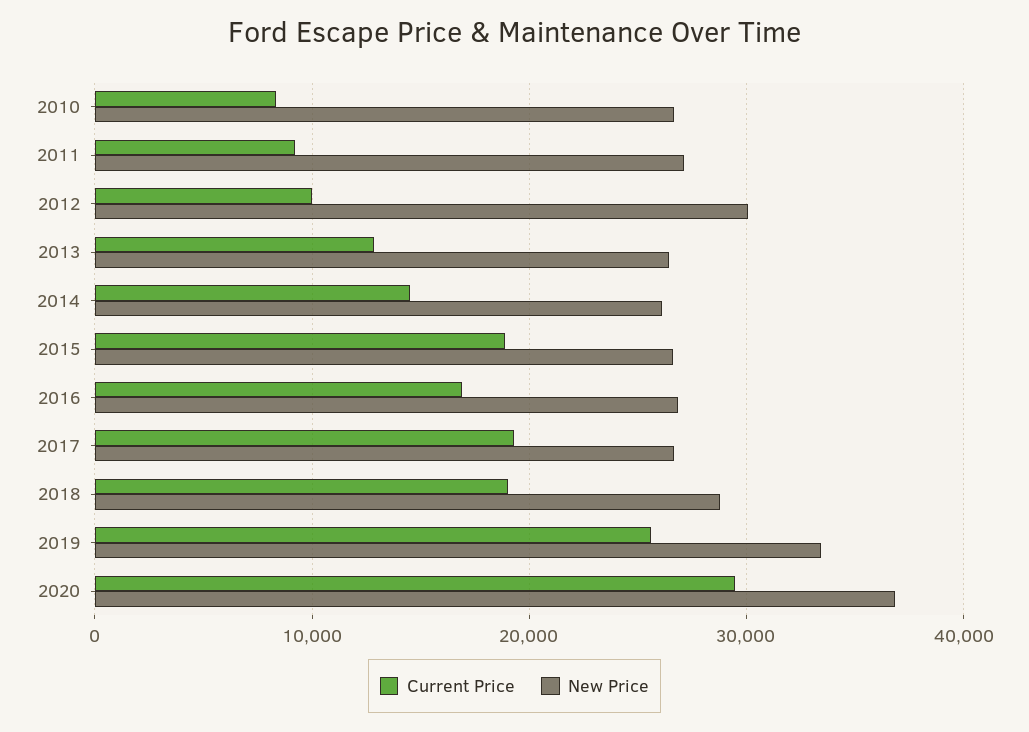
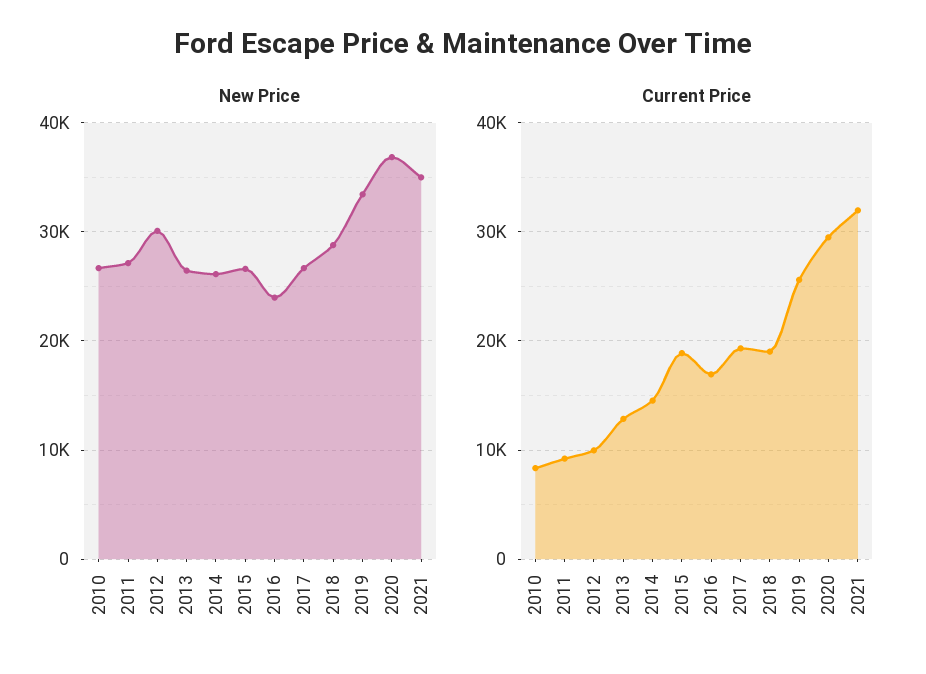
New Price, 2016: 27000 -> 24000
New Price, 2021: none -> 35000
Current Price, 2021: none -> 32000

